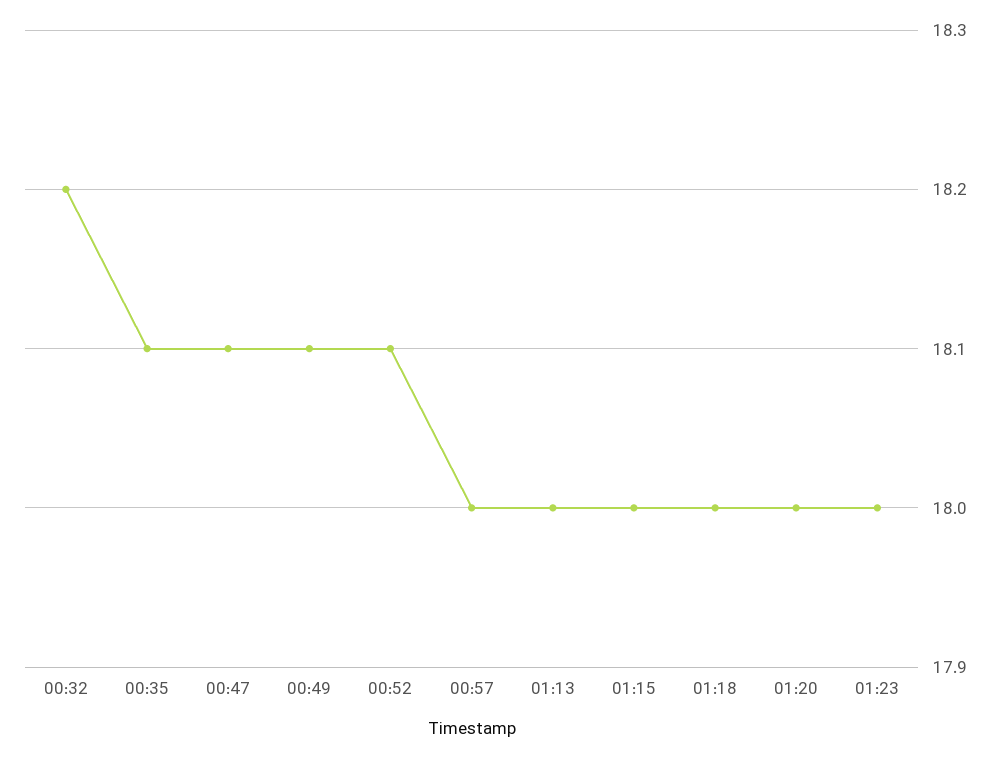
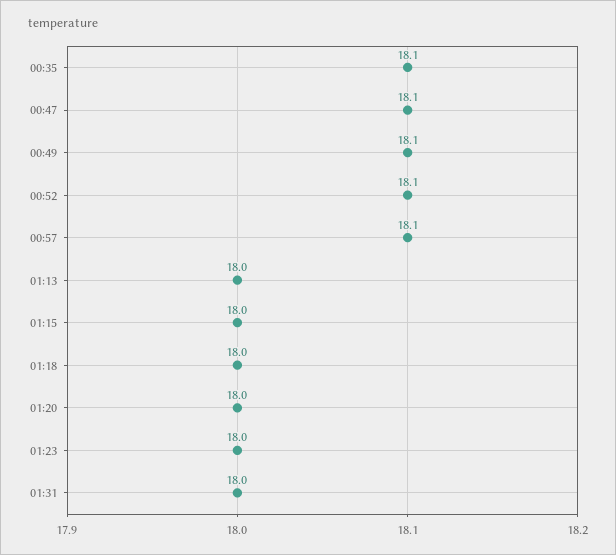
00:32: 18.2 -> none
00:57: 18 -> 18.1
01:31: none -> 18

